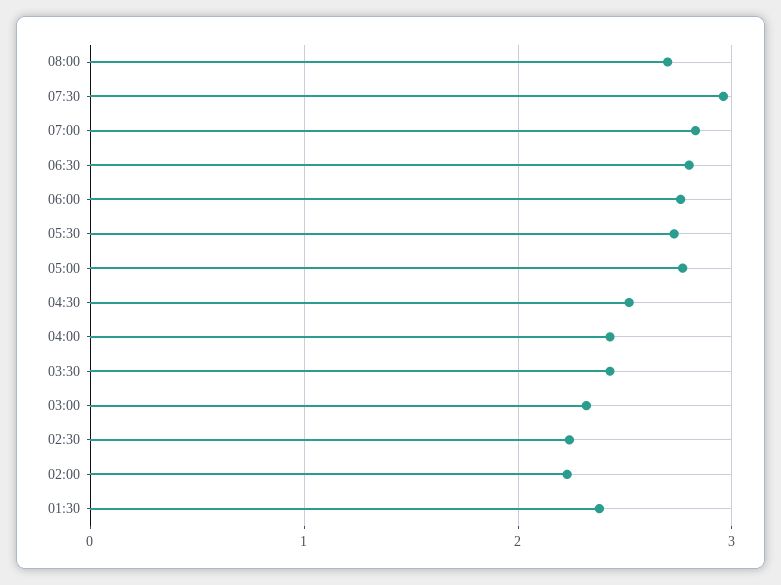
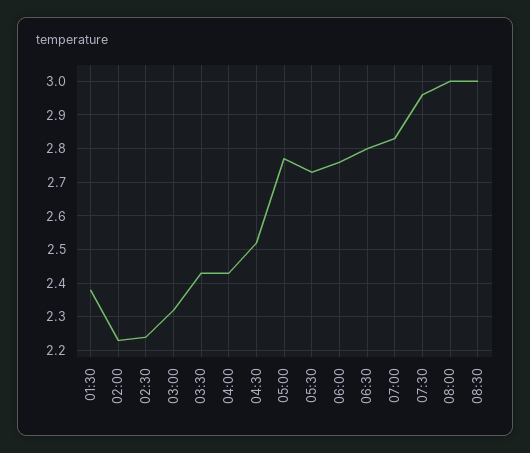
08:00: 2.7 -> 3
08:30: none -> 3

